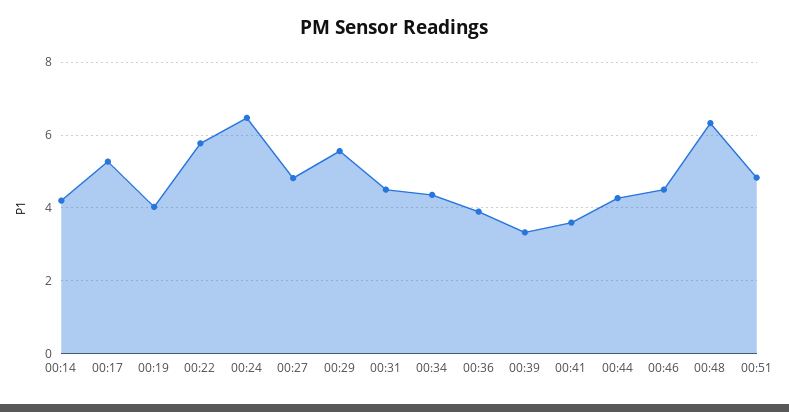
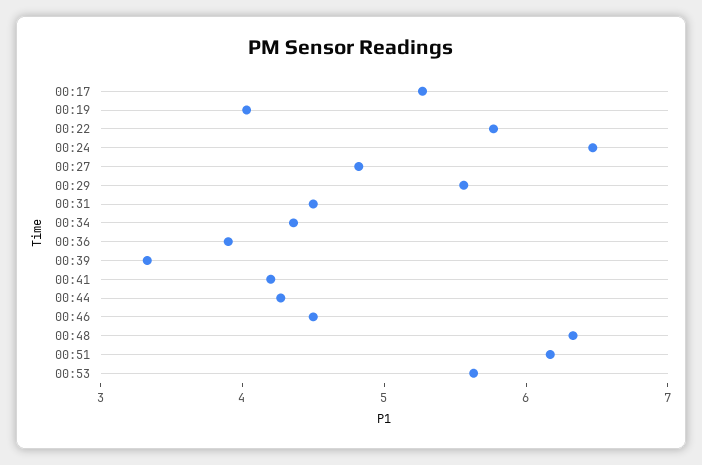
00:14: 4.2 -> none
00:41: 3.6 -> 4.2
00:51: 4.8 -> 6.2
00:53: none -> 5.6

